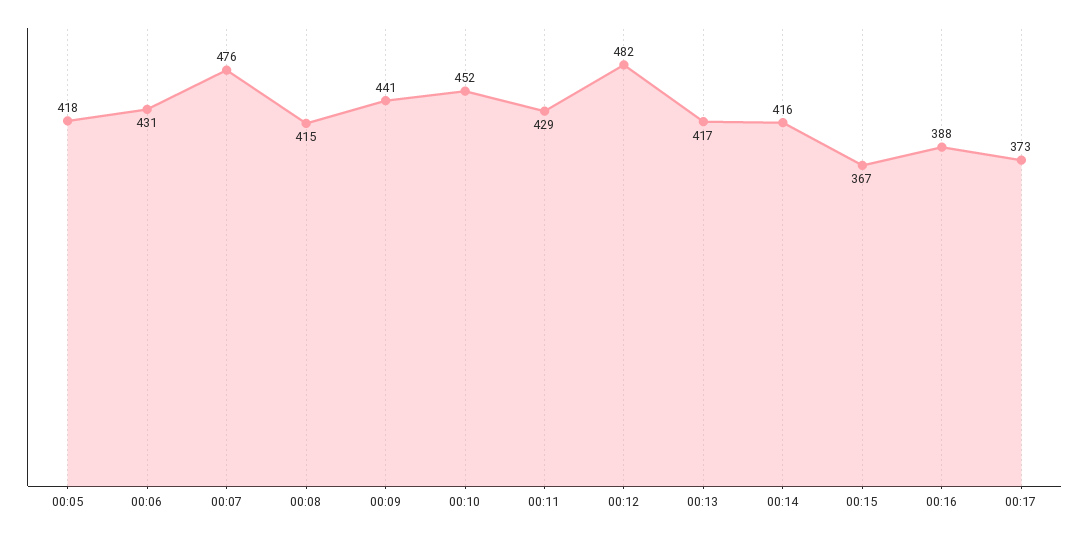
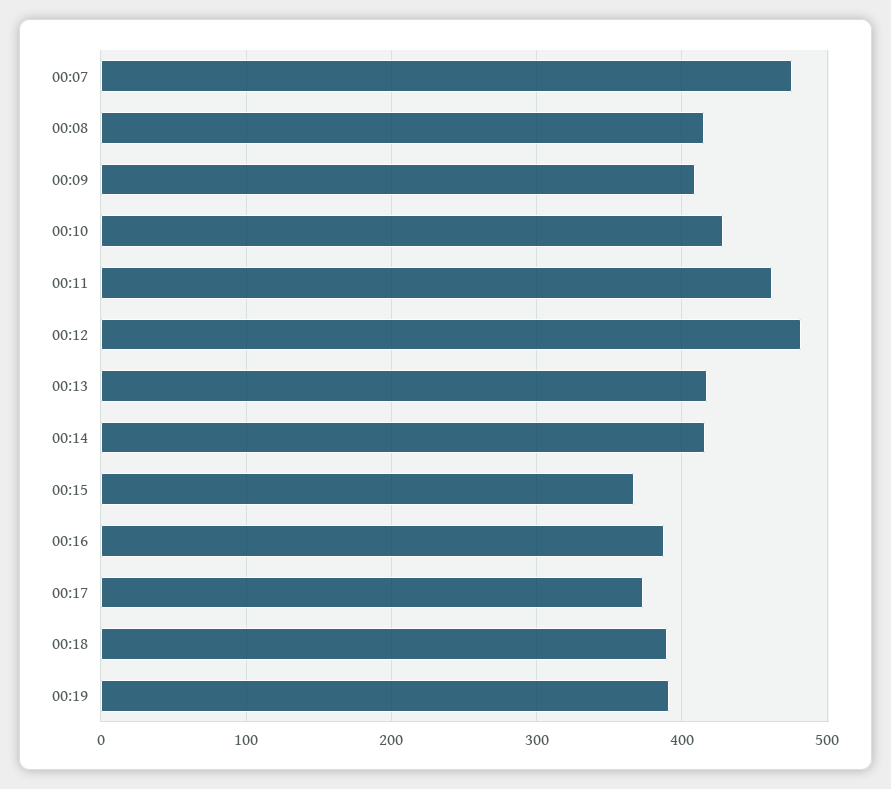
00:05: 418 -> none
00:06: 431 -> none
00:09: 441 -> 410
00:10: 452 -> 430
00:11: 429 -> 460
00:18: none -> 390
00:19: none -> 390

